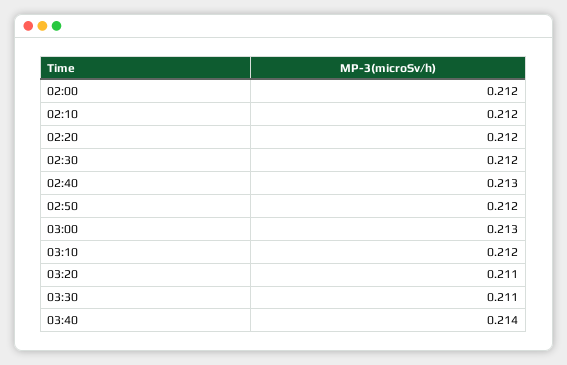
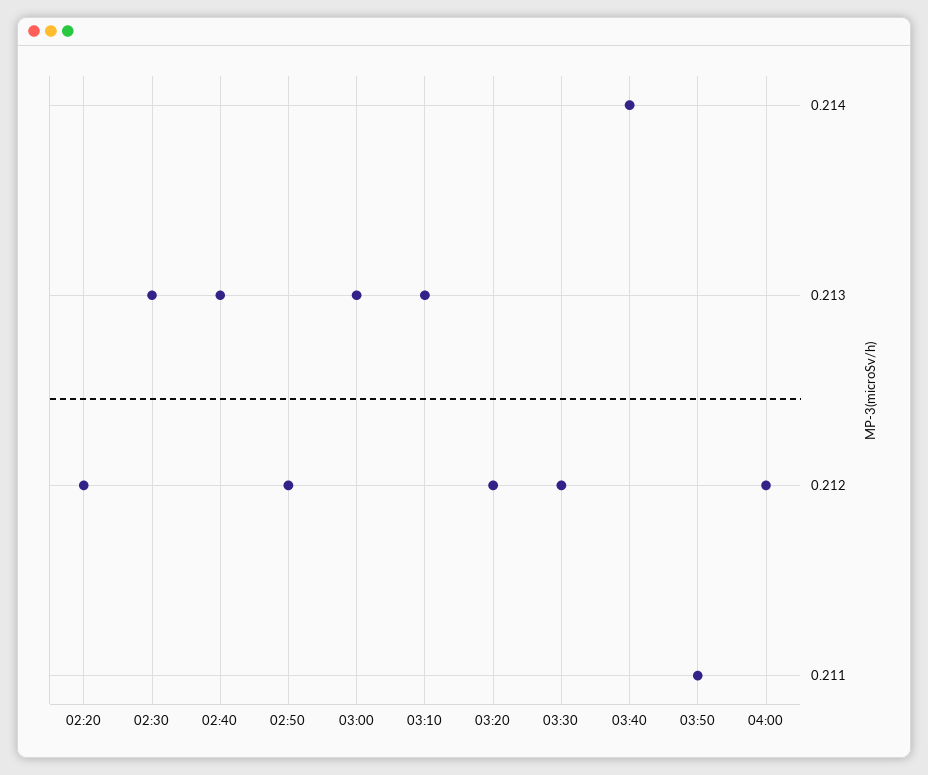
02:00: 0.212 -> none
02:10: 0.212 -> none
02:30: 0.212 -> 0.213
03:10: 0.212 -> 0.213
03:20: 0.211 -> 0.212
03:30: 0.211 -> 0.212
03:50: none -> 0.211
04:00: none -> 0.212

